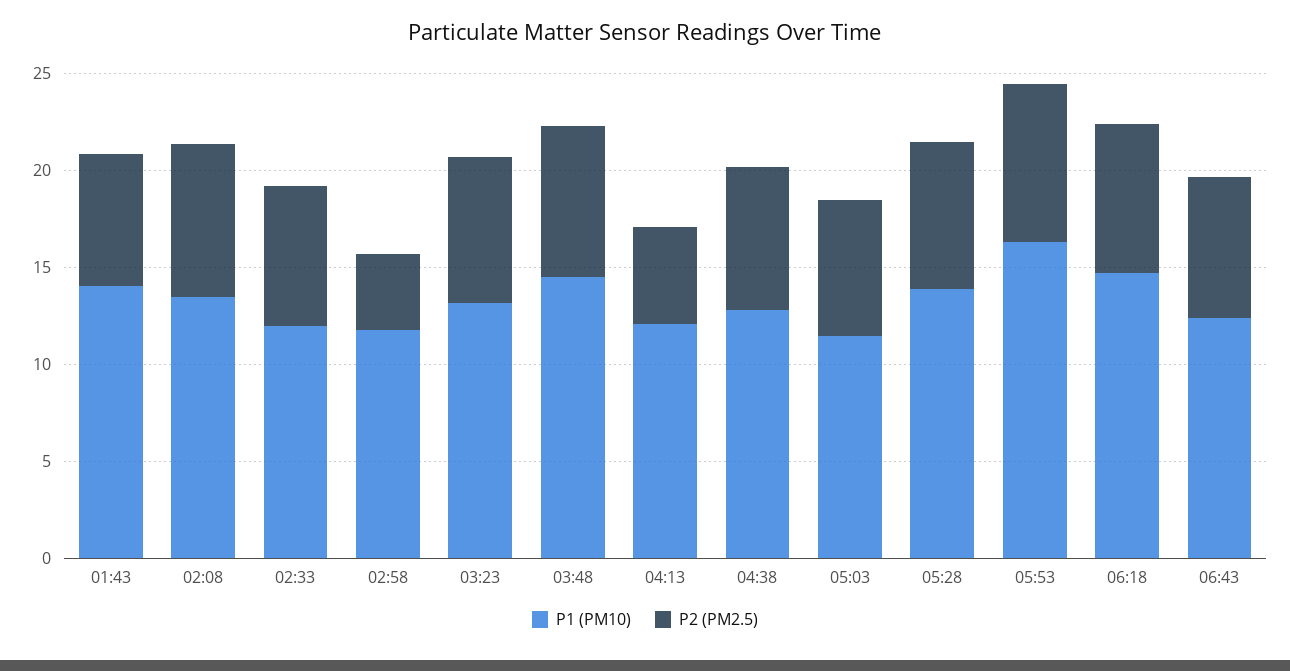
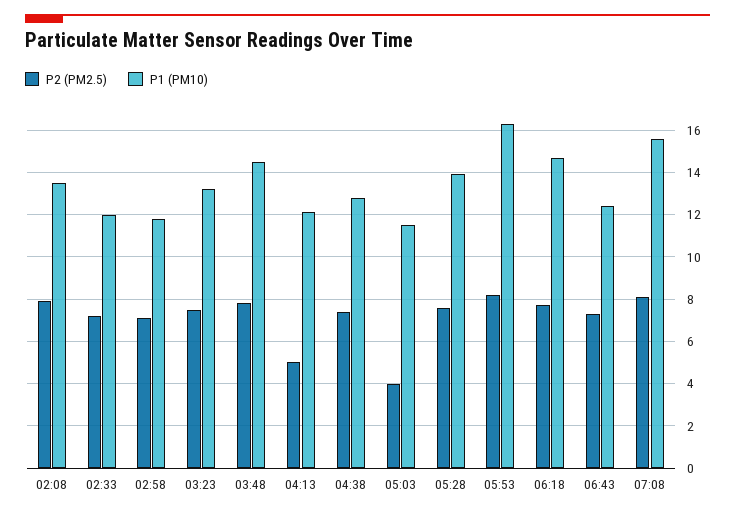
P1 (PM10), 01:43: 14 -> none
P2 (PM2.5), 01:43: 7 -> none
P2 (PM2.5), 02:58: 4 -> 7
P2 (PM2.5), 05:03: 7 -> 4
P2 (PM2.5), 07:08: none -> 8
P1 (PM10), 07:08: none -> 15.5

